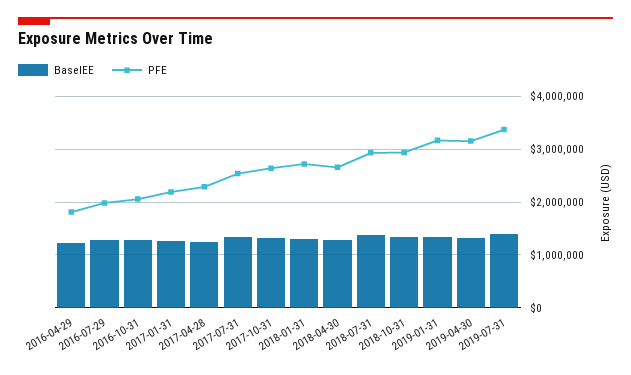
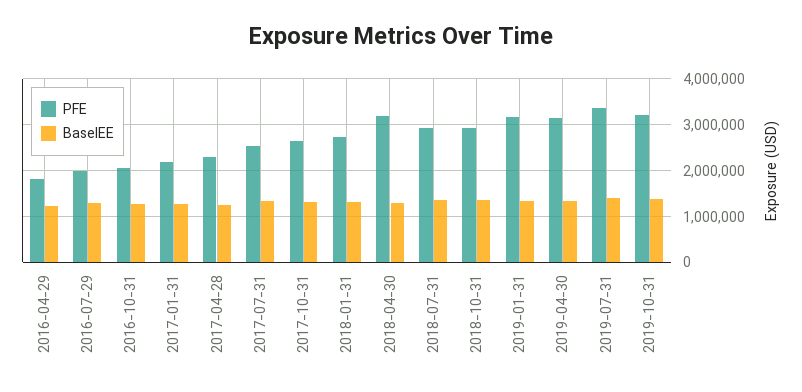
PFE, 2018-04-30: 2600000 -> 3200000
PFE, 2019-10-31: none -> 3200000
BaselEE, 2019-10-31: none -> 1400000

